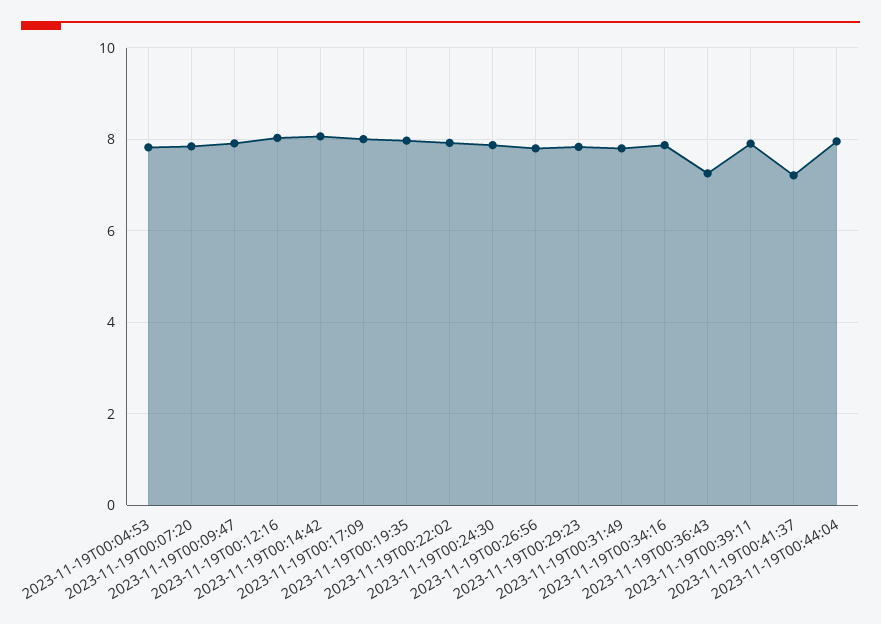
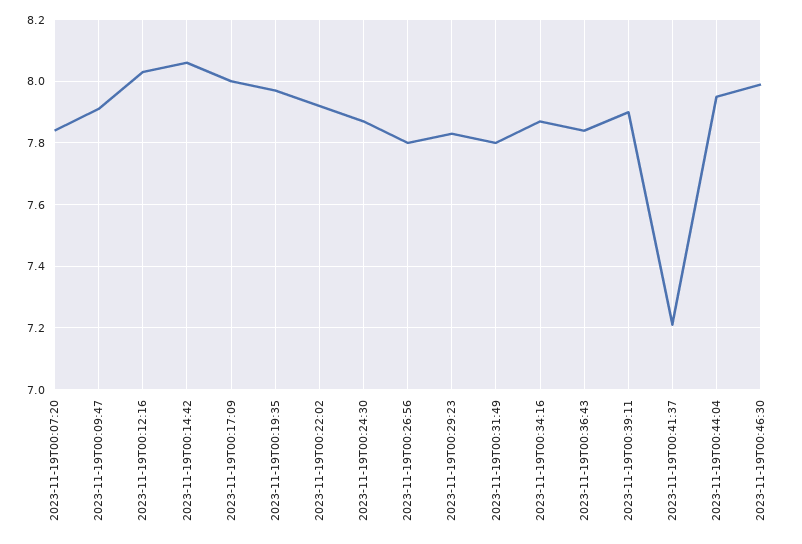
2023-11-19T00:04:53: 7.8 -> none
2023-11-19T00:36:43: 7.2 -> 7.85
2023-11-19T00:46:30: none -> 8

